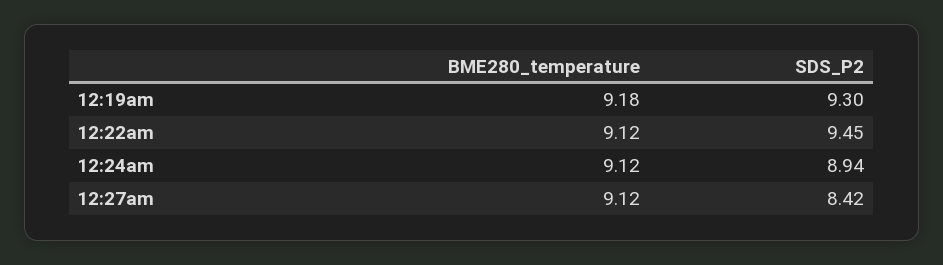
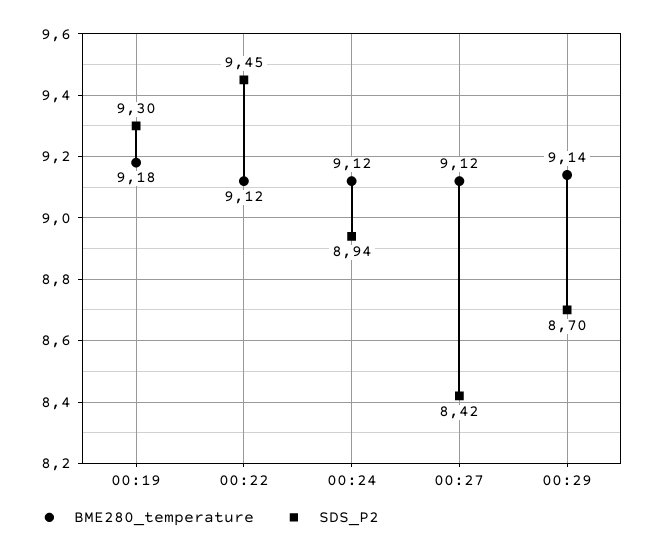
BME280_temperature, 00:29: none -> 9.14
SDS_P2, 00:29: none -> 8.7

